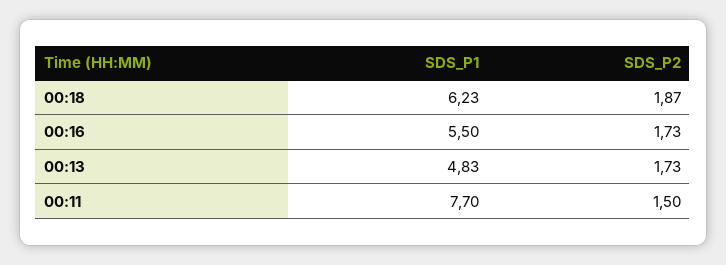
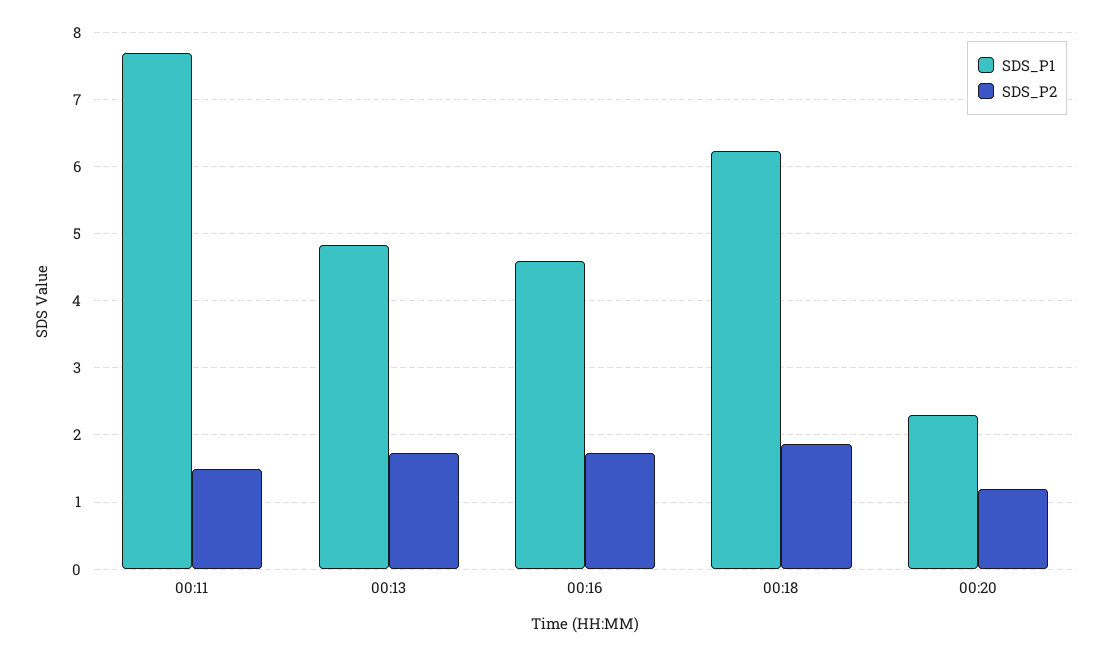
SDS_P1, 00:16: 5.5 -> 4.6
SDS_P1, 00:20: none -> 2.3
SDS_P2, 00:20: none -> 1.2

